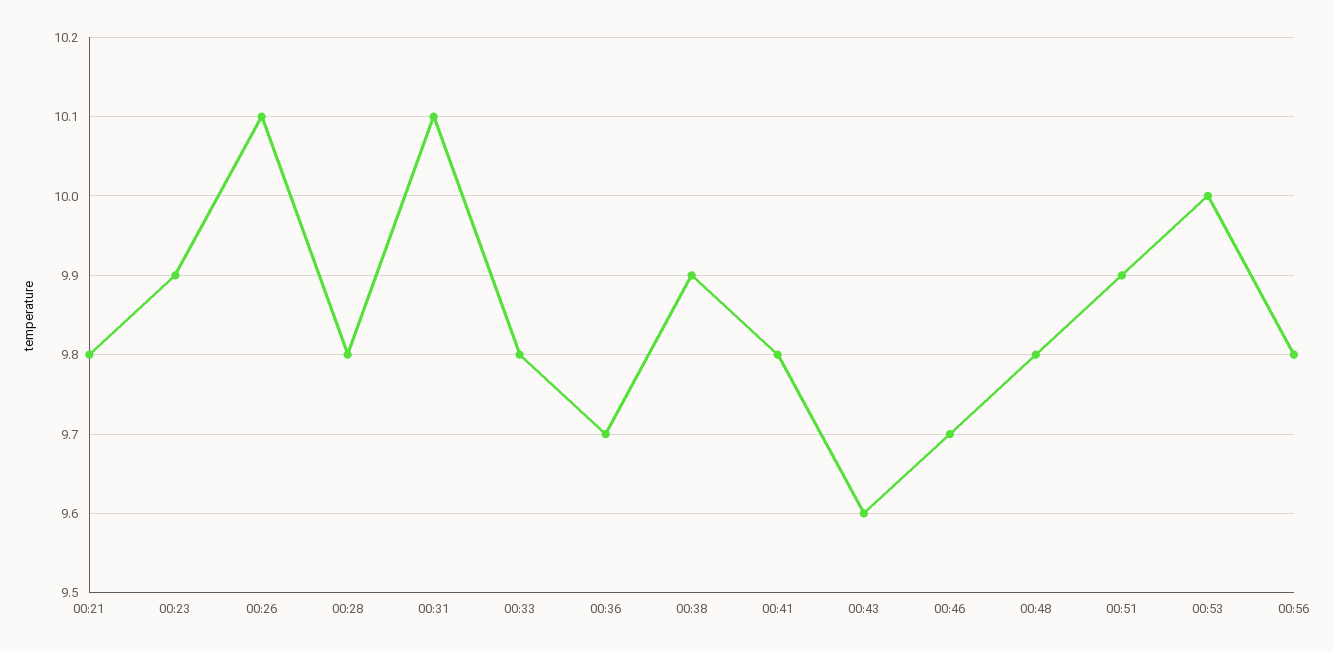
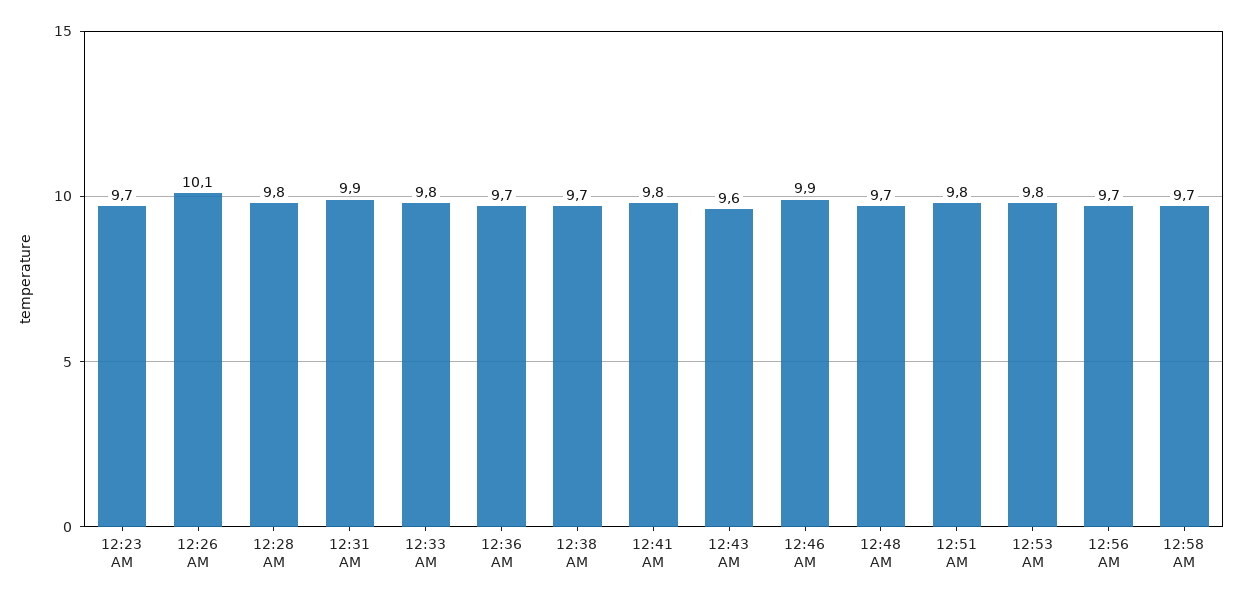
00:21: 9.8 -> none
00:23: 9.9 -> 9.7
00:31: 10.1 -> 9.9
00:38: 9.9 -> 9.7
00:46: 9.7 -> 9.9
00:48: 9.8 -> 9.7
00:51: 9.9 -> 9.8
00:53: 10 -> 9.8
00:56: 9.8 -> 9.7
12:58 AM: none -> 9.7

